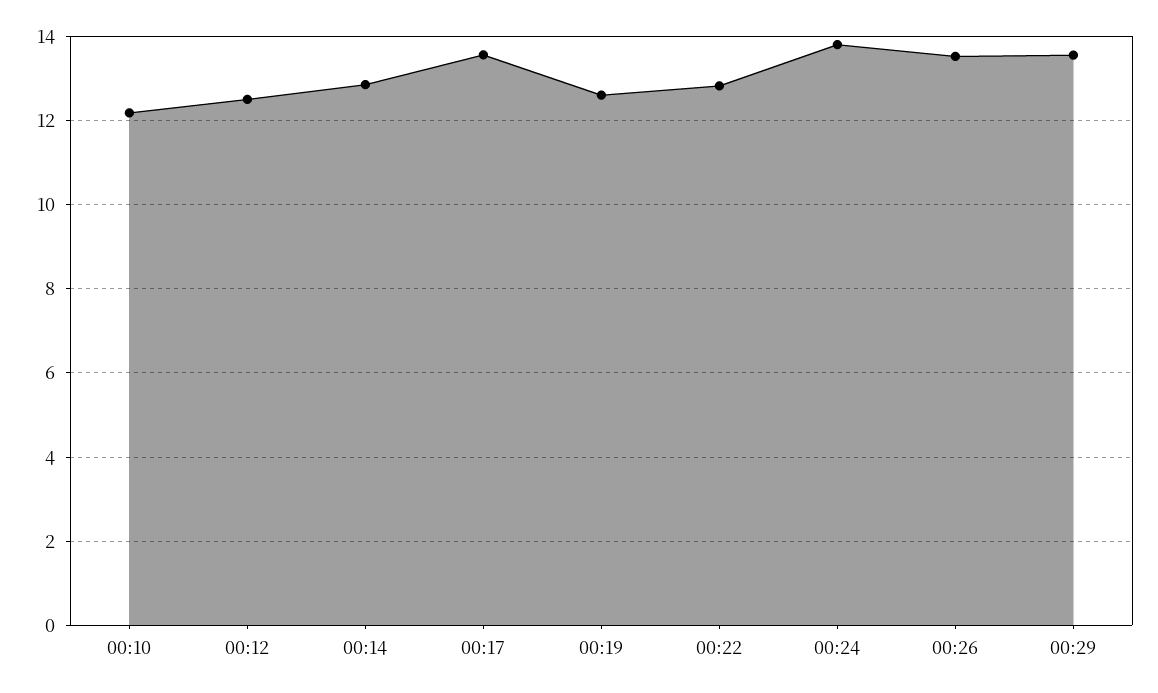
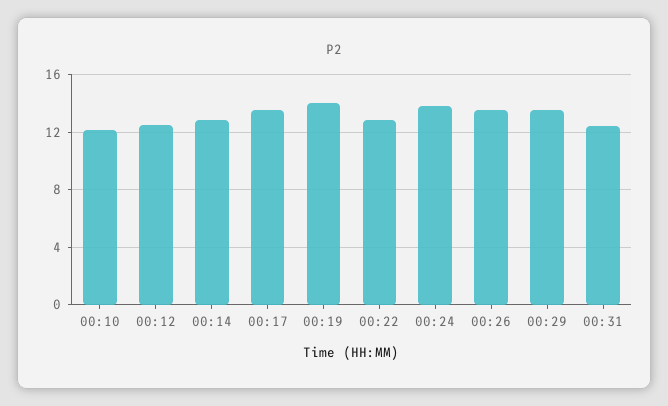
00:19: 12.6 -> 14
00:31: none -> 12.5

